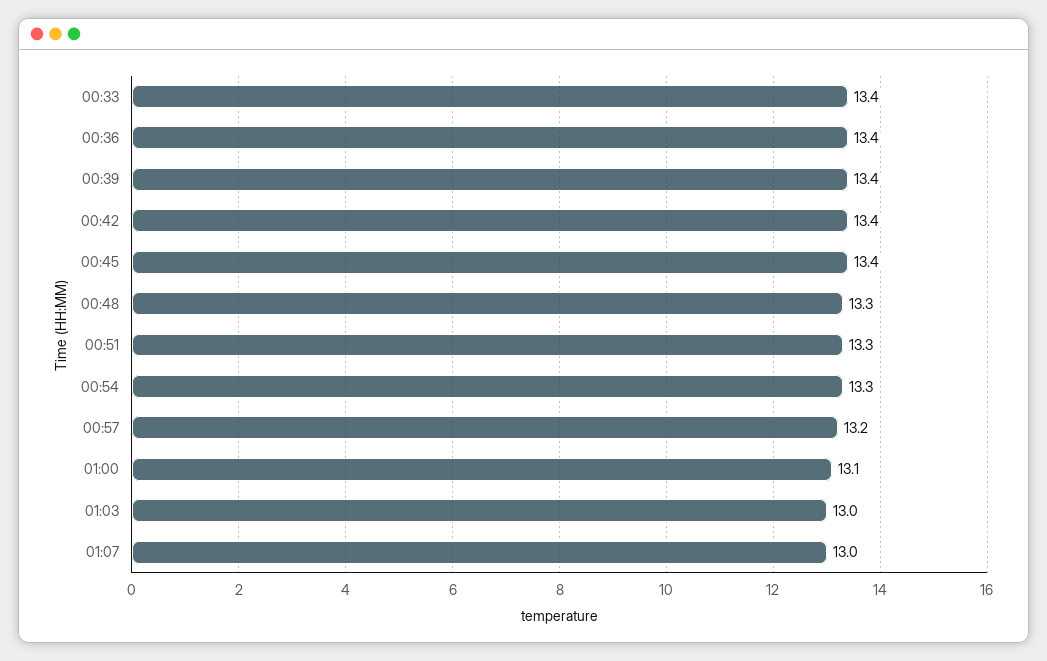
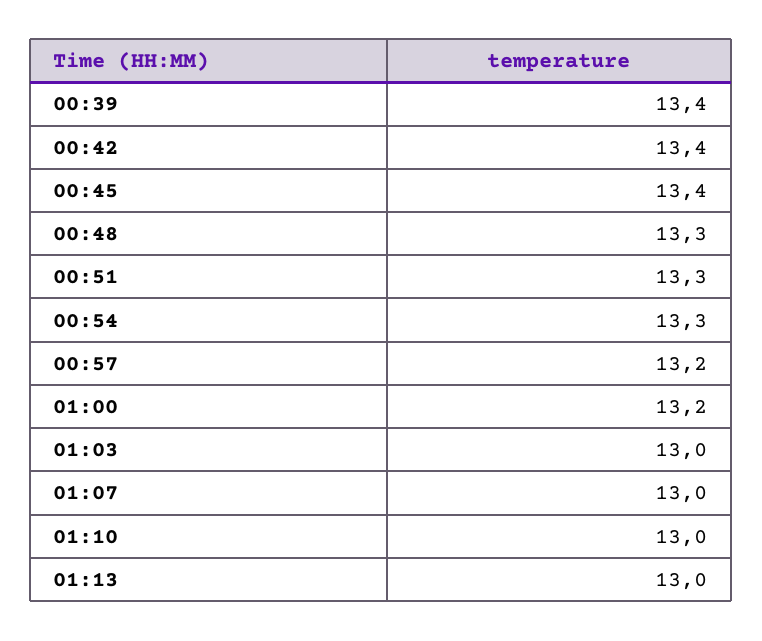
00:33: 13.4 -> none
00:36: 13.4 -> none
01:00: 13.1 -> 13.2
01:10: none -> 13
01:13: none -> 13

